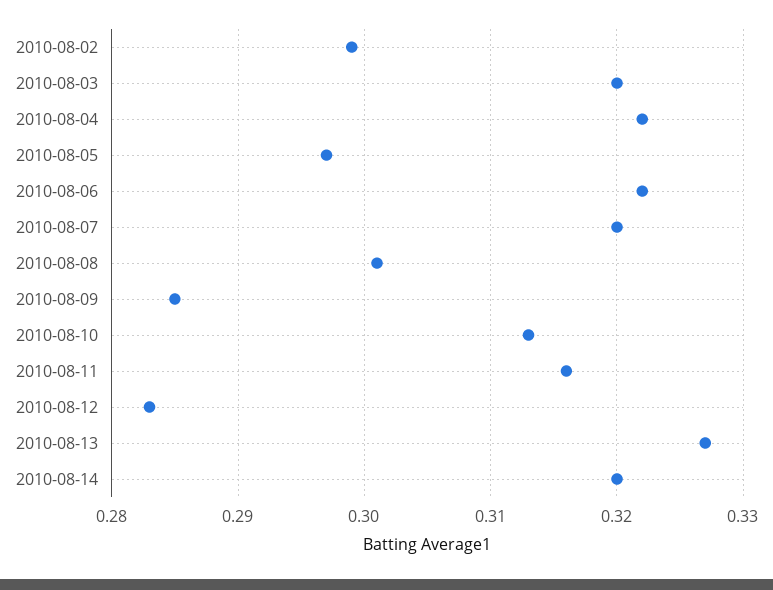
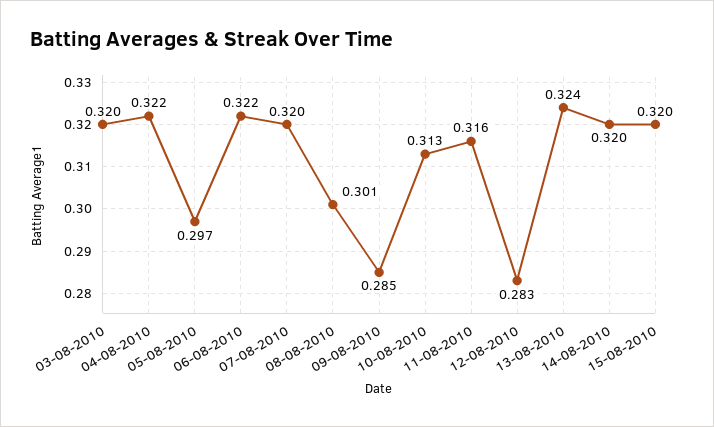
2010-08-02: 0.299 -> none
2010-08-13: 0.327 -> 0.324
15-08-2010: none -> 0.32

